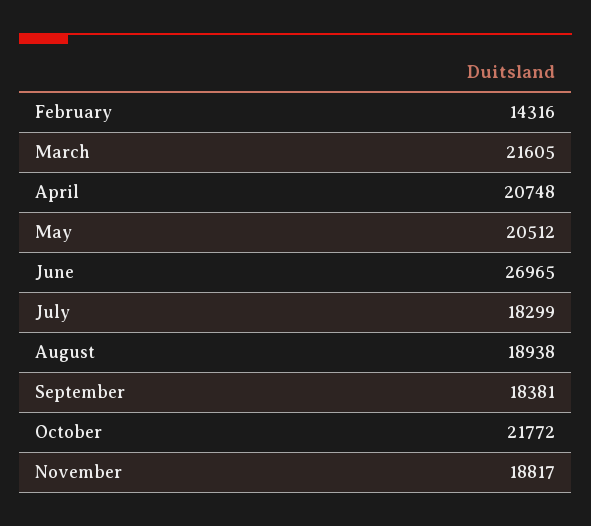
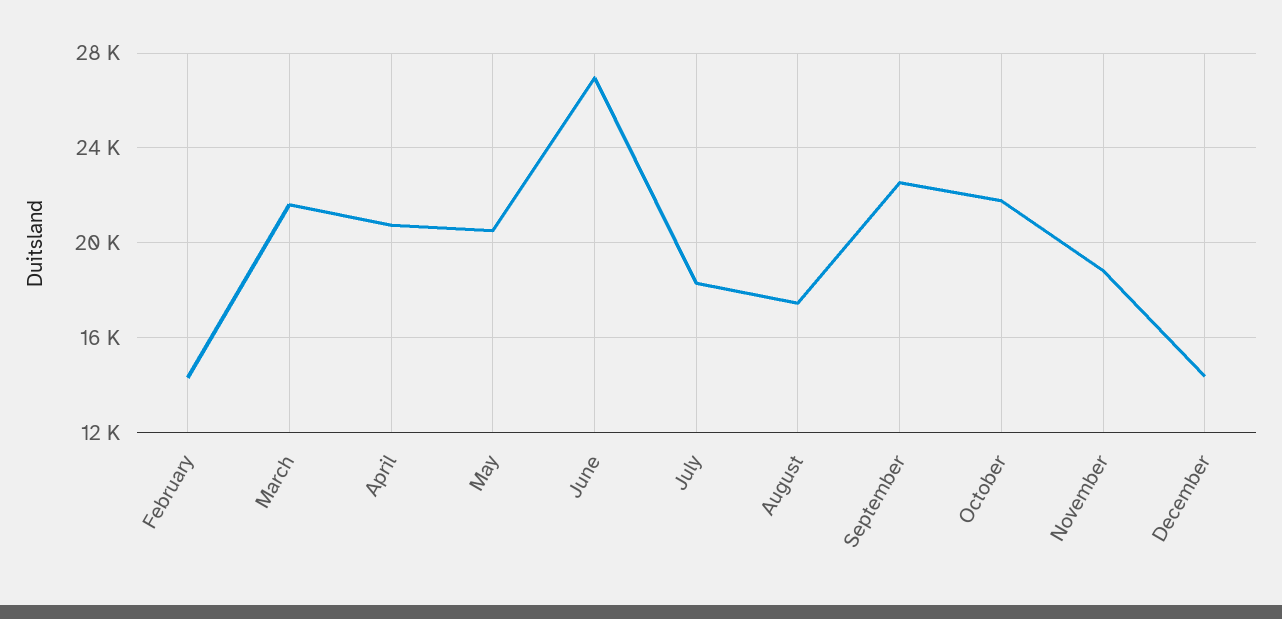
August: 18938 -> 17500
September: 18381 -> 22500
December: none -> 14500

